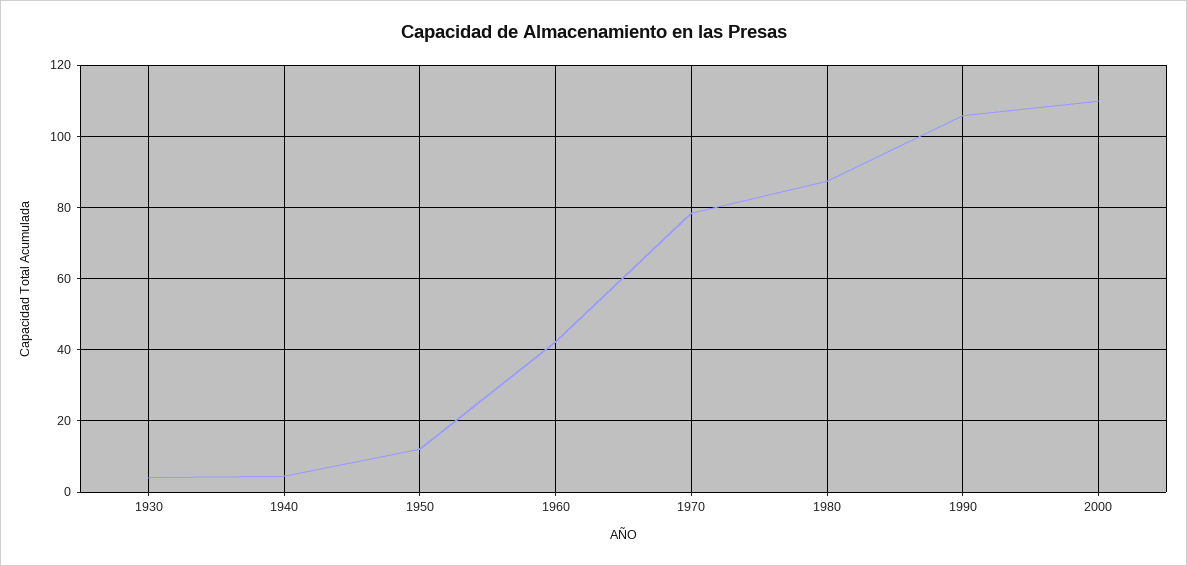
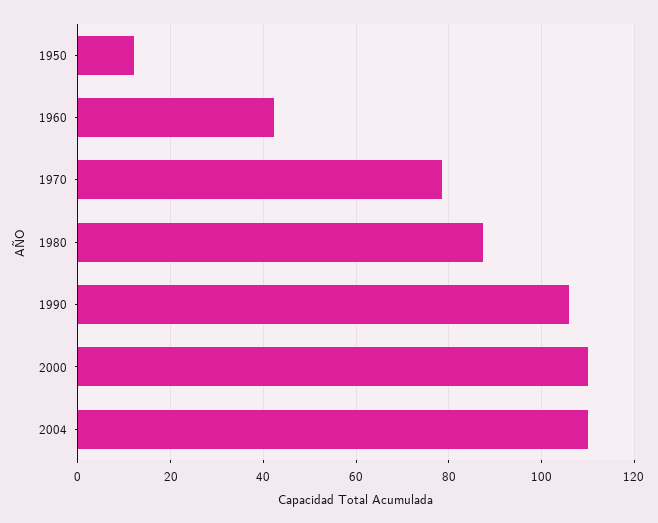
1930: 4 -> none
1940: 4 -> none
2004: none -> 110

